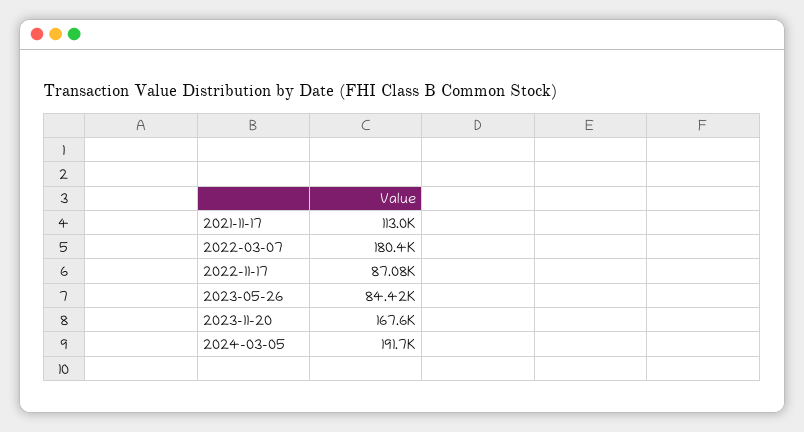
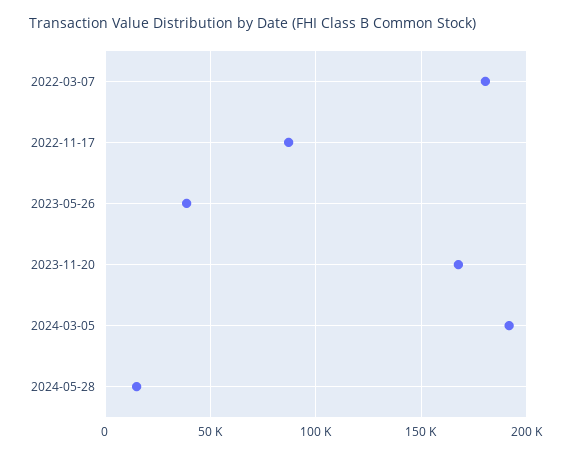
2021-11-17: 113000 -> none
2023-05-26: 84420 -> 40000
2024-05-28: none -> 15000

